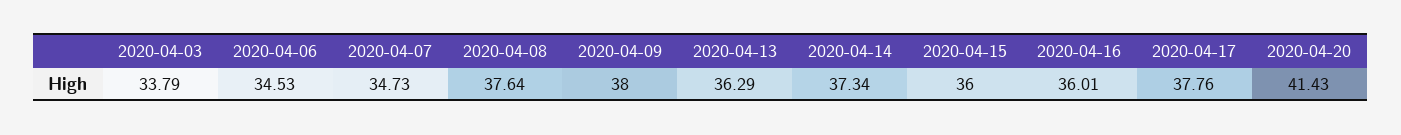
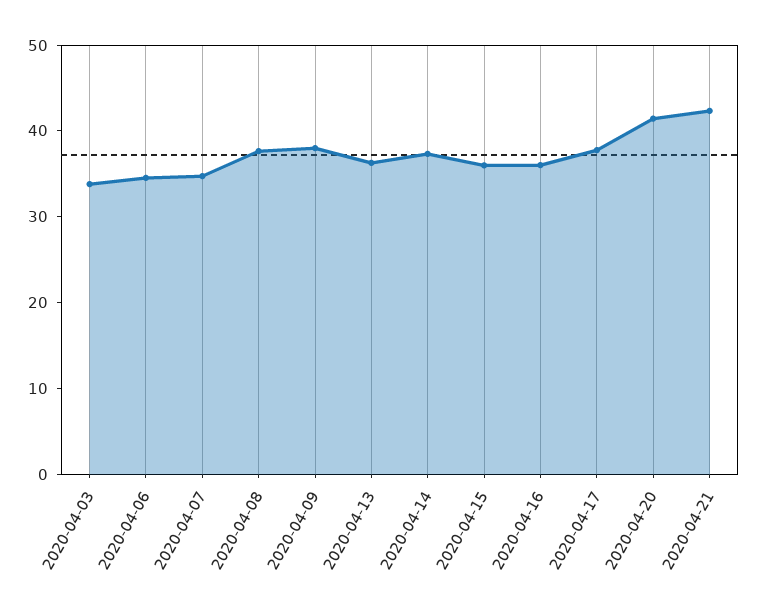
2020-04-21: none -> 42

